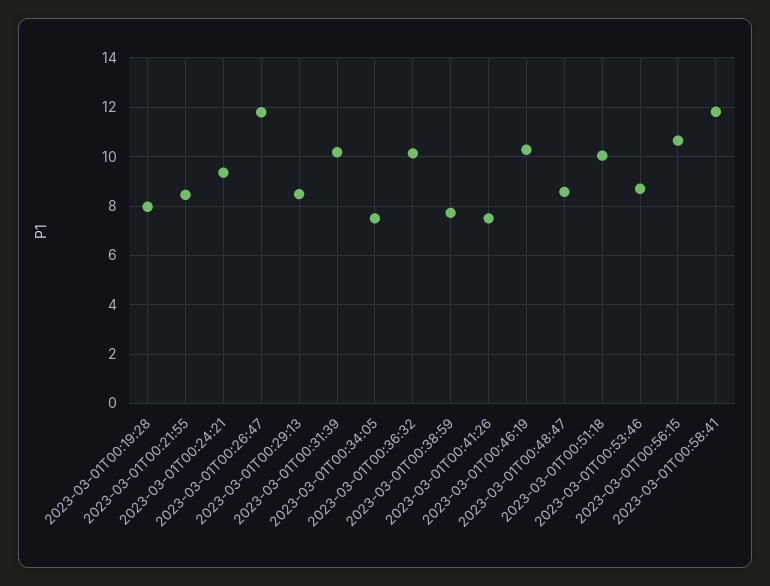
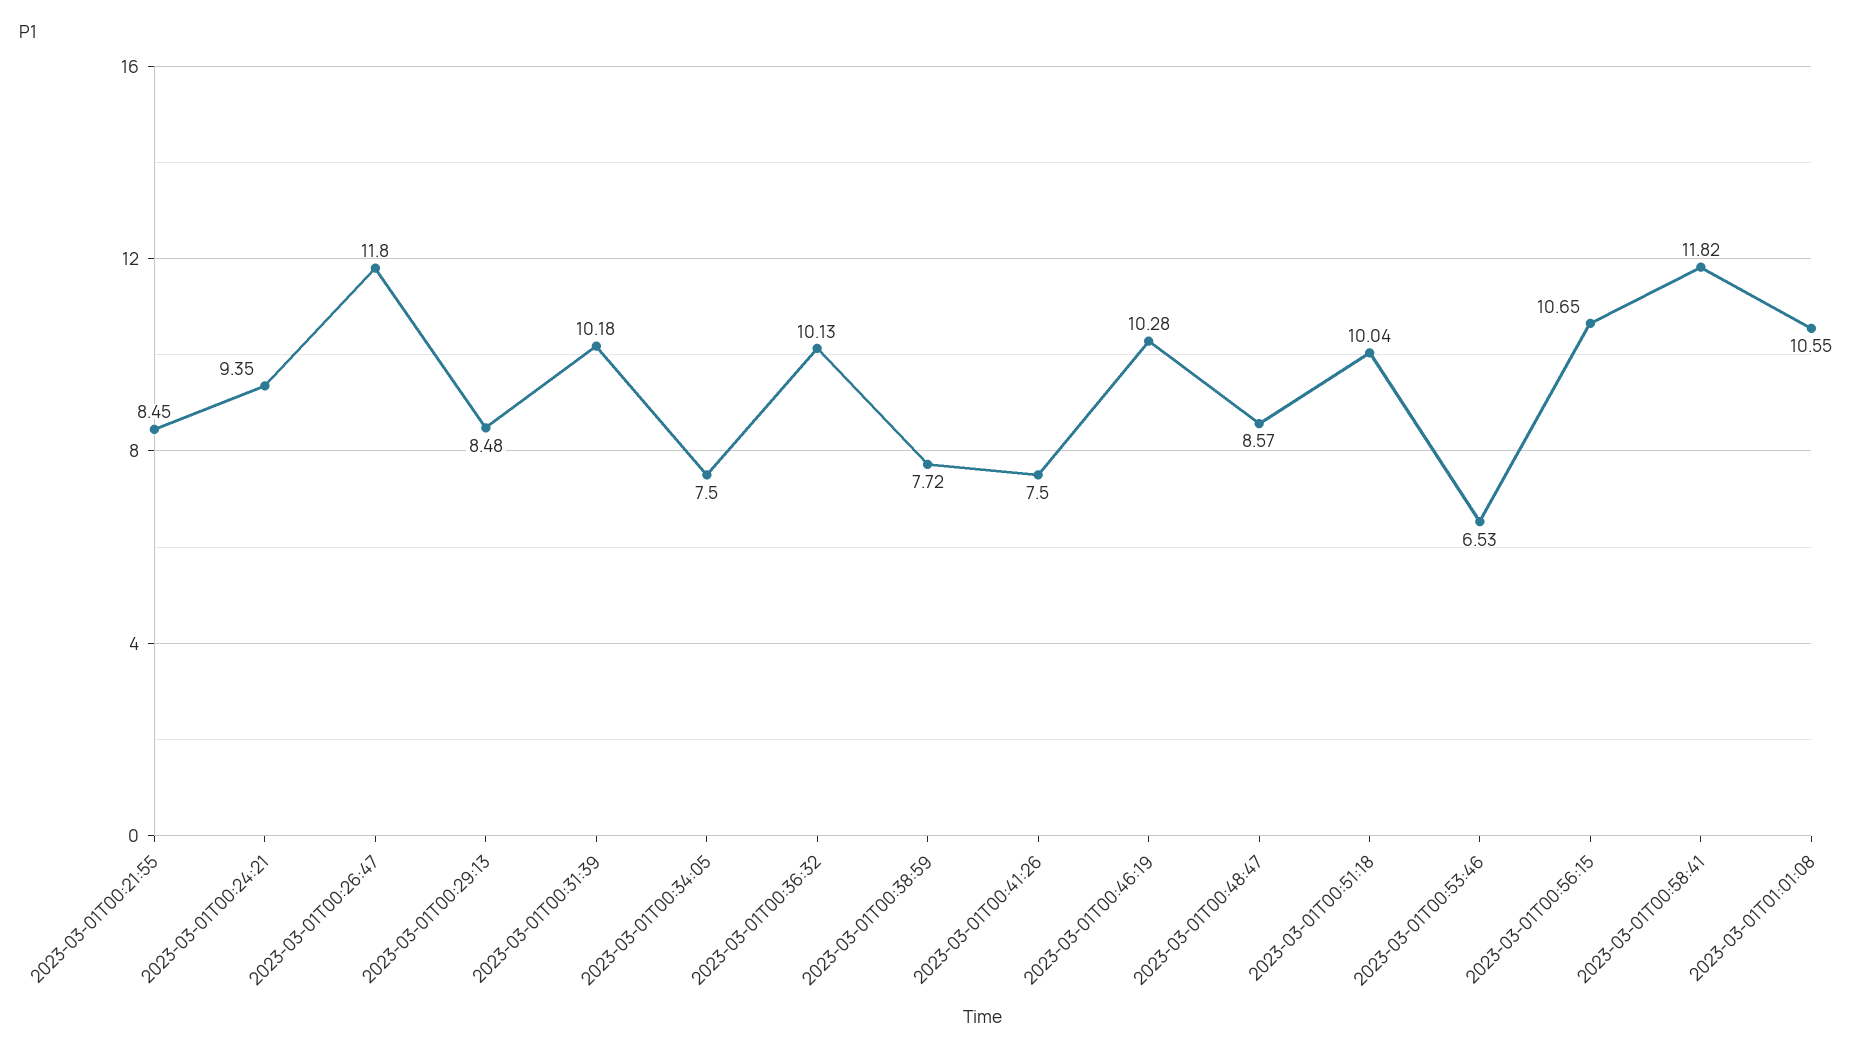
2023-03-01T00:19:28: 8 -> none
2023-03-01T00:53:46: 8.75 -> 6.53
2023-03-01T01:01:08: none -> 10.55

